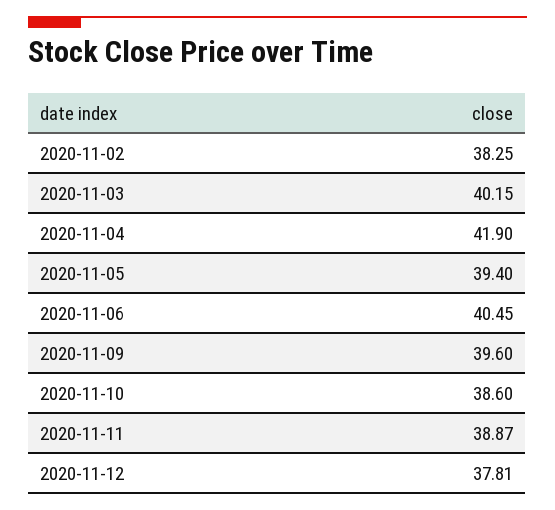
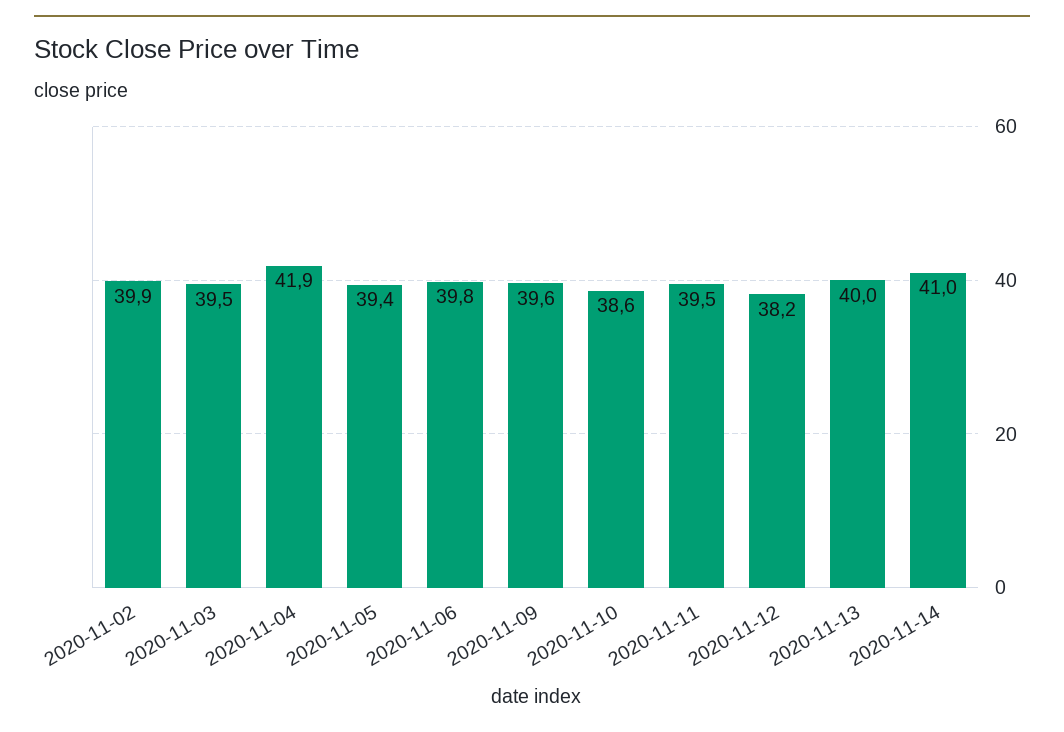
2020-11-02: 38.25 -> 39.9
2020-11-03: 40.15 -> 39.5
2020-11-06: 40.45 -> 39.8
2020-11-11: 38.87 -> 39.5
2020-11-12: 37.81 -> 38.2
2020-11-13: none -> 40
2020-11-14: none -> 41

